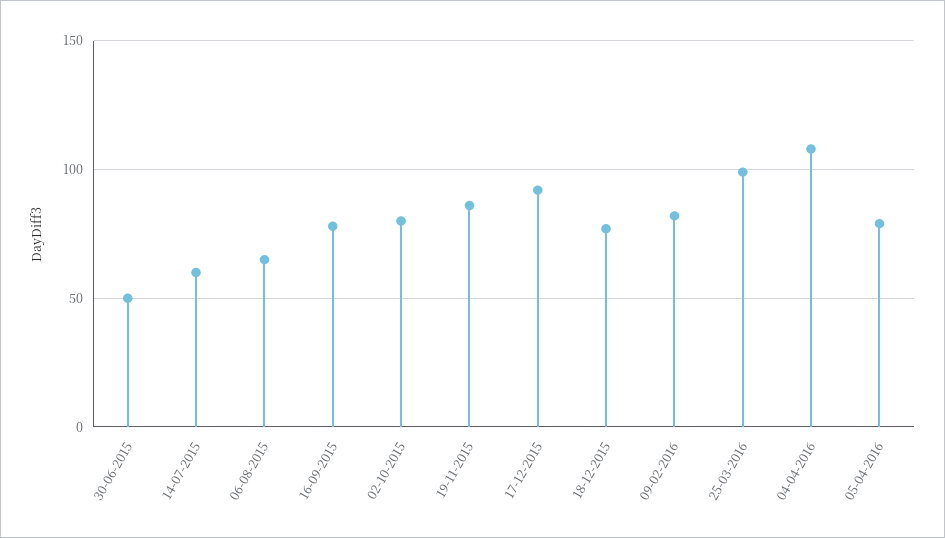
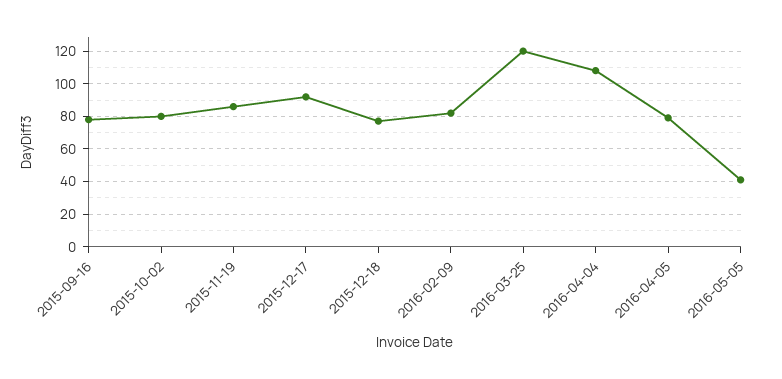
30-06-2015: 50 -> none
14-07-2015: 60 -> none
06-08-2015: 65 -> none
25-03-2016: 100 -> 120
2016-05-05: none -> 40

